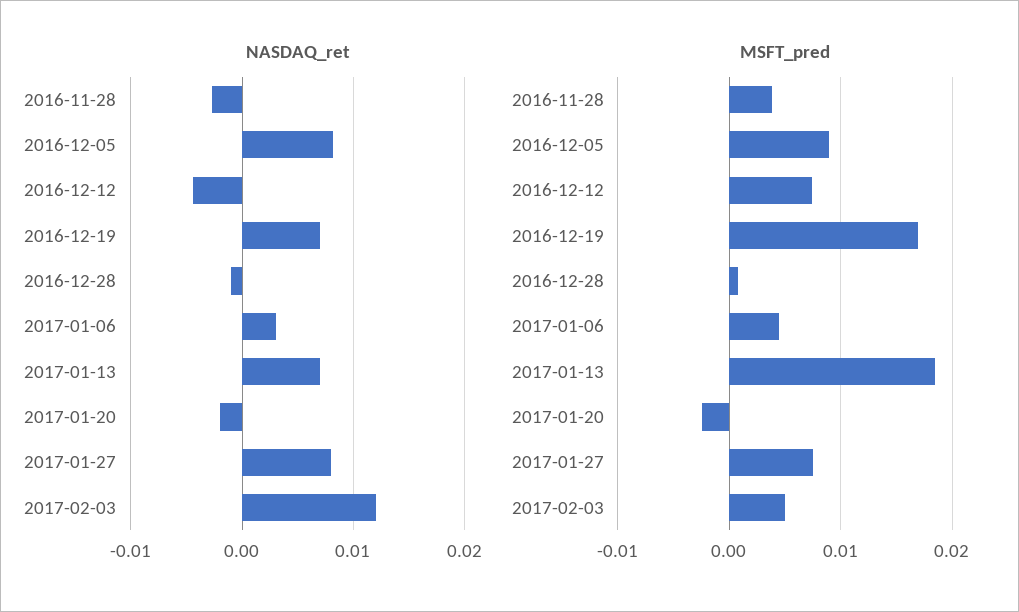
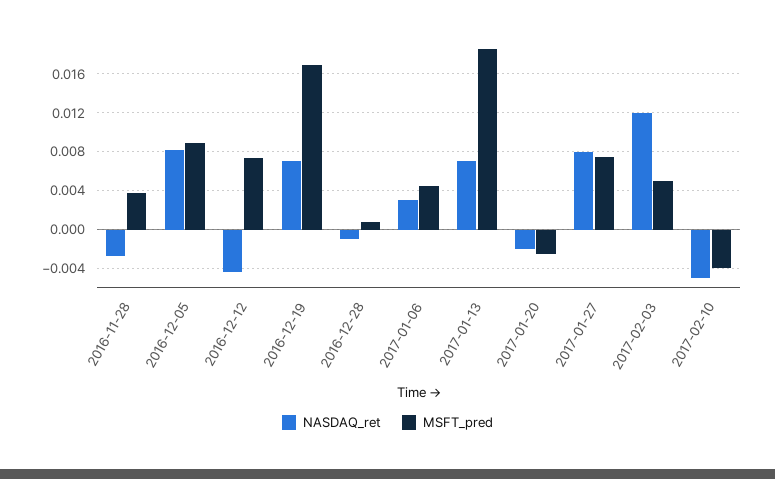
NASDAQ_ret, 2017-02-10: none -> -0.005
MSFT_pred, 2017-02-10: none -> -0.004

